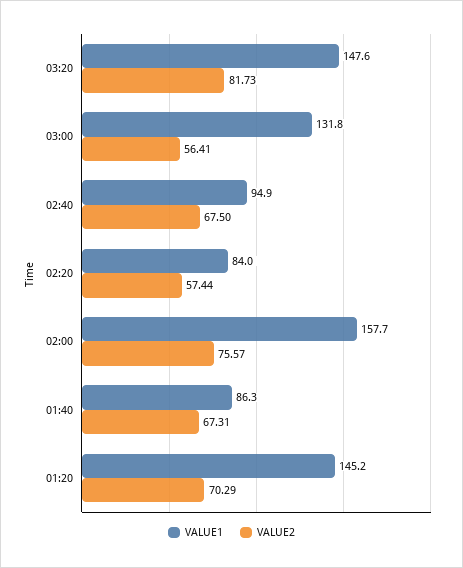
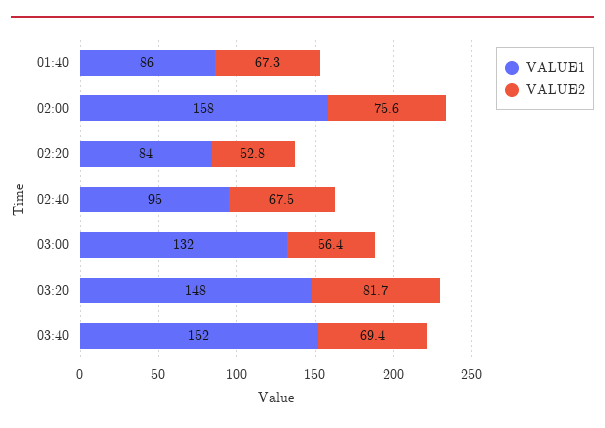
VALUE2, 02:20: 57.44 -> 52.8
VALUE1, 01:20: 145.2 -> none
VALUE2, 01:20: 70.29 -> none
VALUE1, 03:40: none -> 152
VALUE2, 03:40: none -> 69.4

